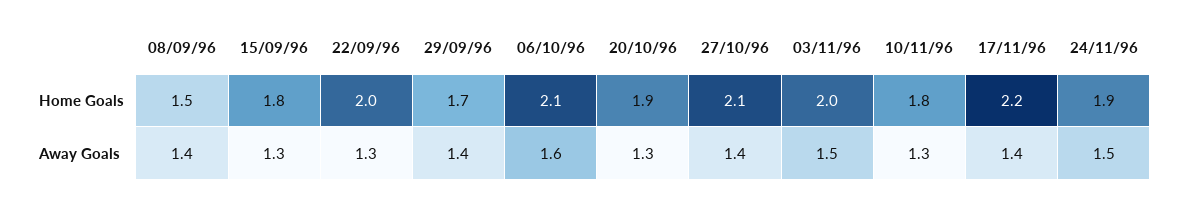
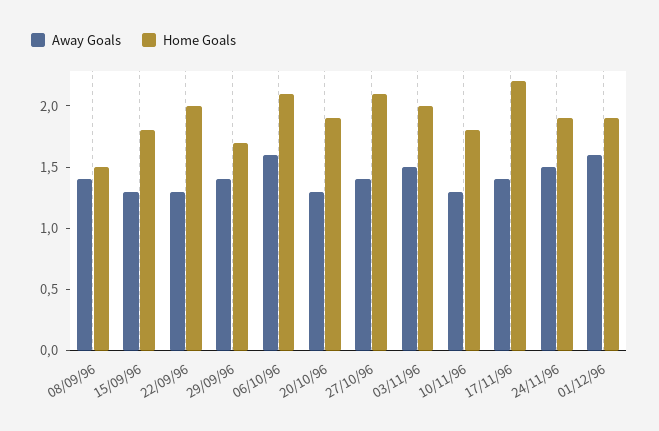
Away Goals, 01/12/96: none -> 1.6
Home Goals, 01/12/96: none -> 1.9

